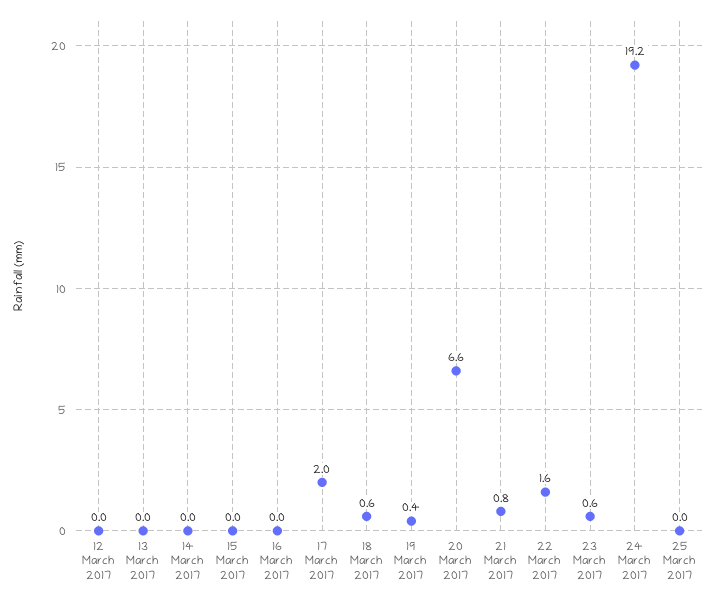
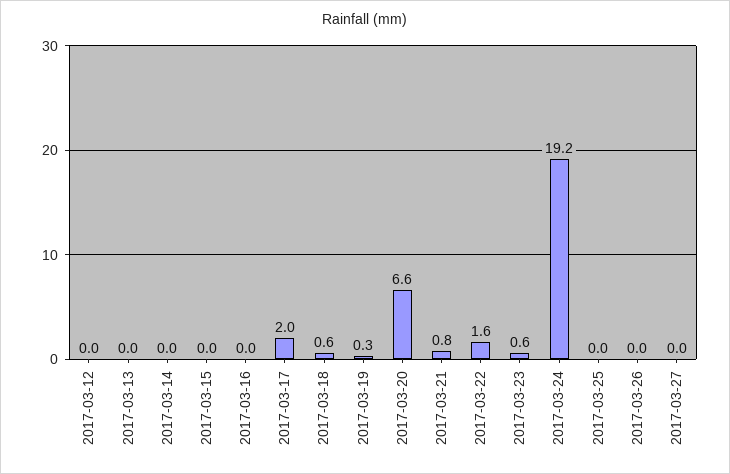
19 March 2017: 0.4 -> 0.3
2017-03-26: none -> 0
2017-03-27: none -> 0

